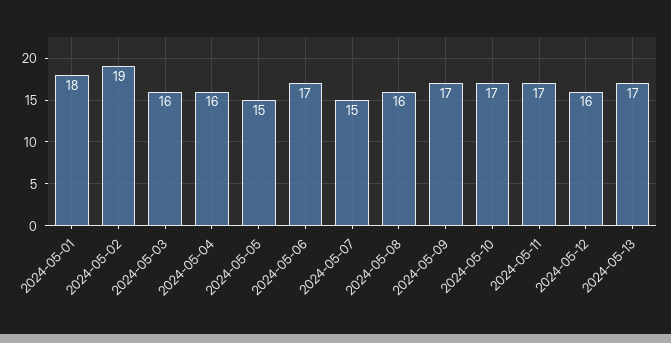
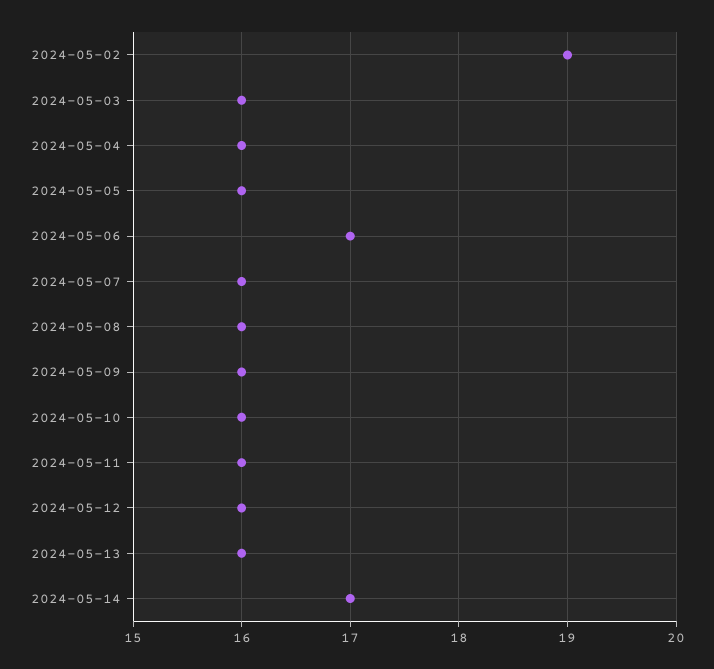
2024-05-01: 18 -> none
2024-05-05: 15 -> 16
2024-05-07: 15 -> 16
2024-05-09: 17 -> 16
2024-05-10: 17 -> 16
2024-05-11: 17 -> 16
2024-05-13: 17 -> 16
2024-05-14: none -> 17

